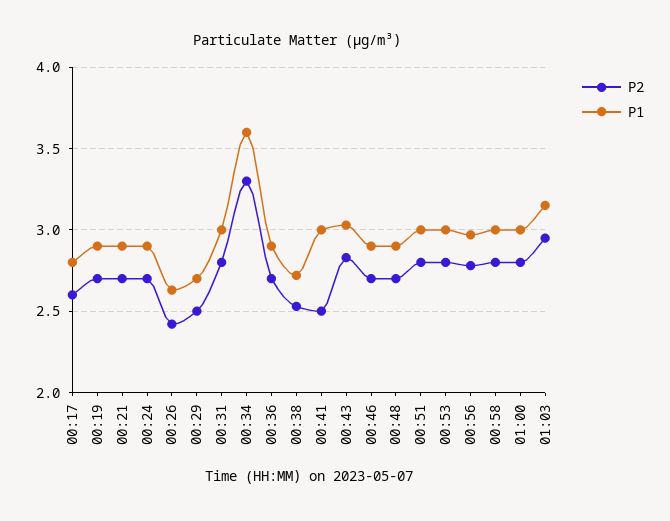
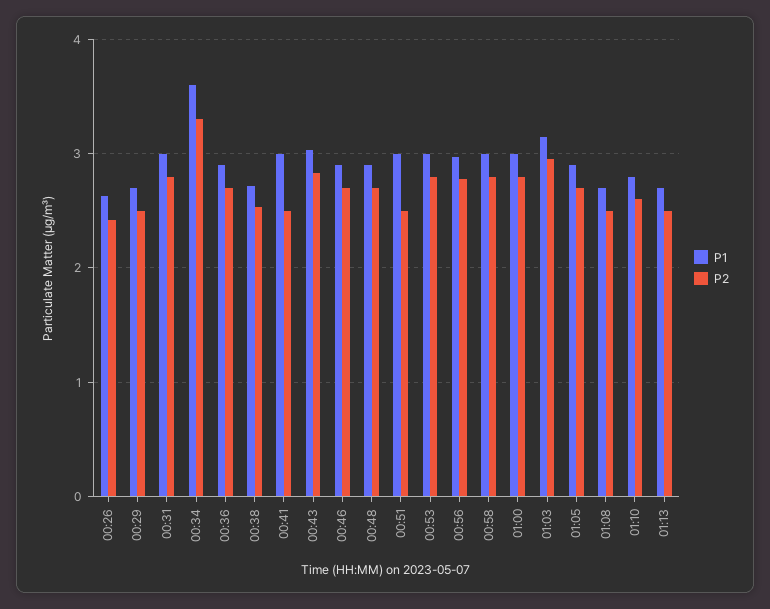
P2, 00:17: 2.6 -> none
P1, 00:17: 2.8 -> none
P2, 00:19: 2.7 -> none
P1, 00:19: 2.9 -> none
P2, 00:21: 2.7 -> none
P1, 00:21: 2.9 -> none
P2, 00:24: 2.7 -> none
P1, 00:24: 2.9 -> none
P2, 00:51: 2.8 -> 2.5
P1, 01:05: none -> 2.9
P2, 01:05: none -> 2.7
P1, 01:08: none -> 2.7
P2, 01:08: none -> 2.5
P1, 01:10: none -> 2.8
P2, 01:10: none -> 2.6
P1, 01:13: none -> 2.7
P2, 01:13: none -> 2.5

